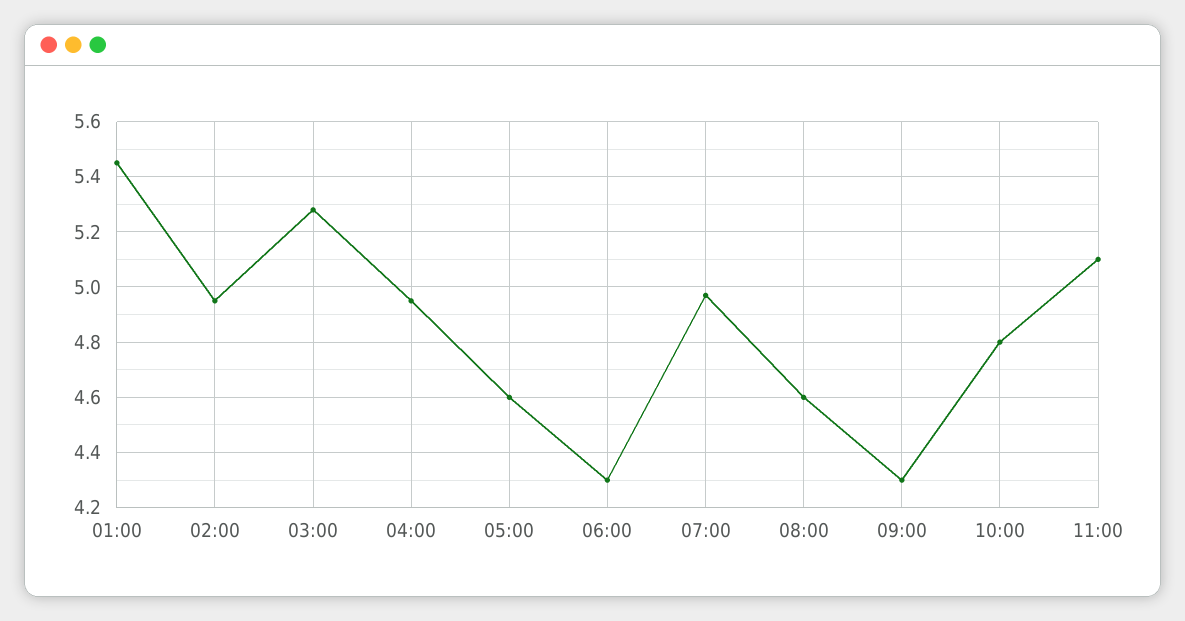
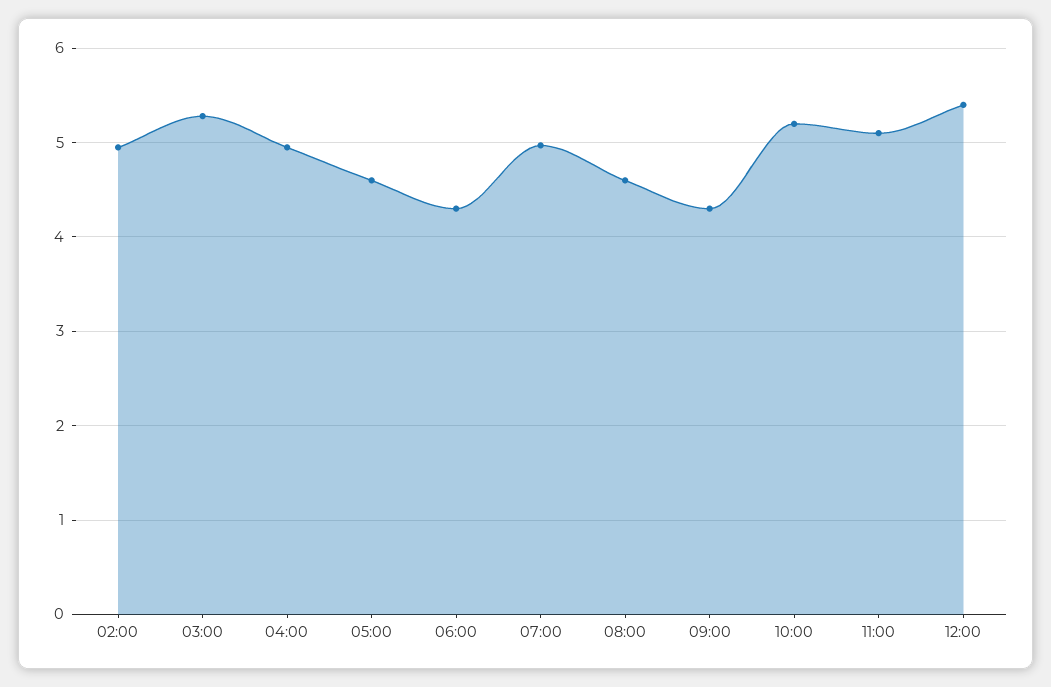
01:00: 5.45 -> none
10:00: 4.8 -> 5.2
12:00: none -> 5.4

